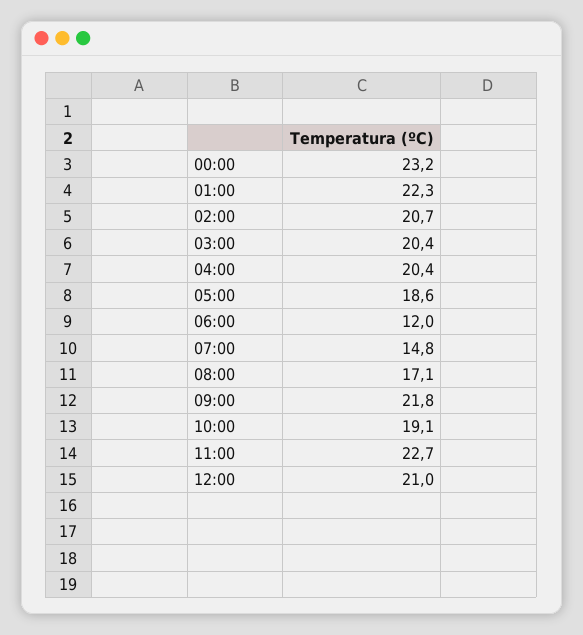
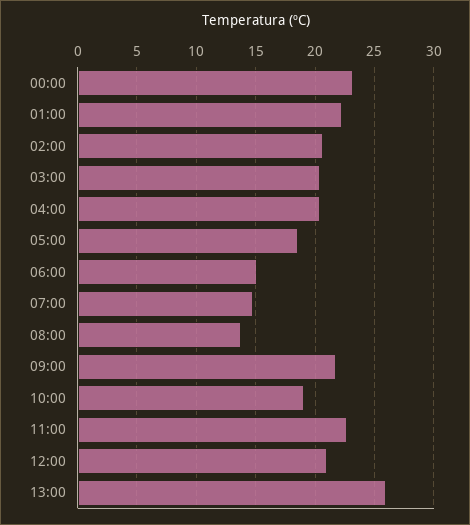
06:00: 12 -> 15
08:00: 17.1 -> 14
13:00: none -> 26

